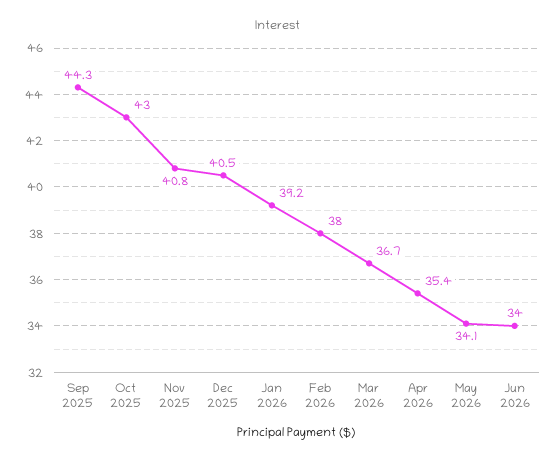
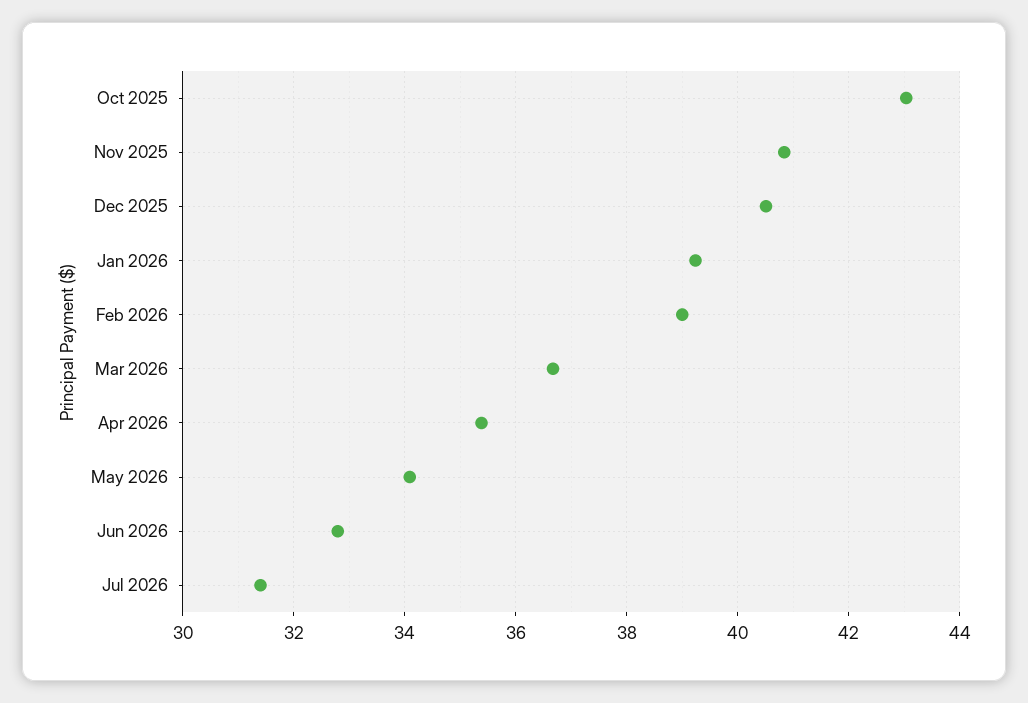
Sep 2025: 44.3 -> none
Feb 2026: 38 -> 39
Jun 2026: 34 -> 32.8
Jul 2026: none -> 31.4

